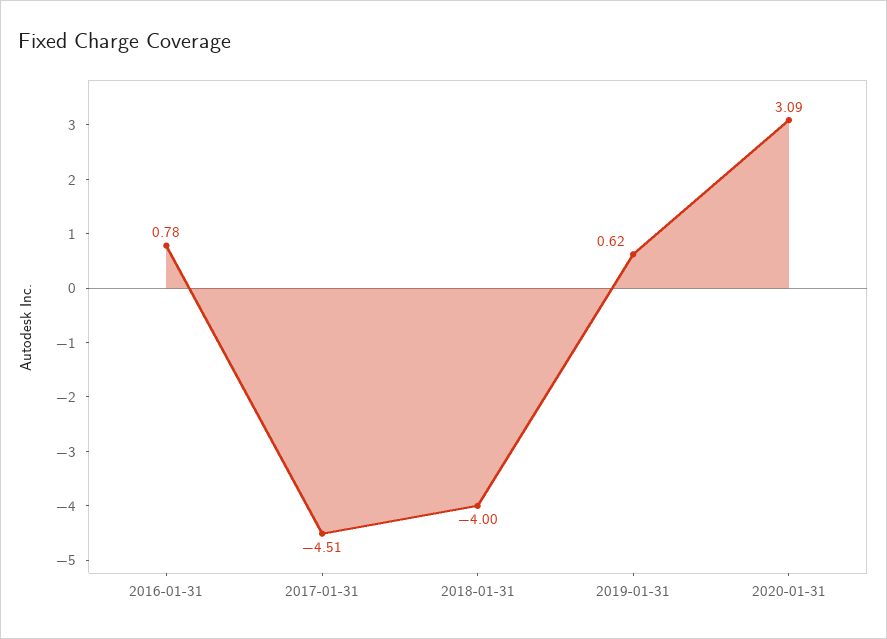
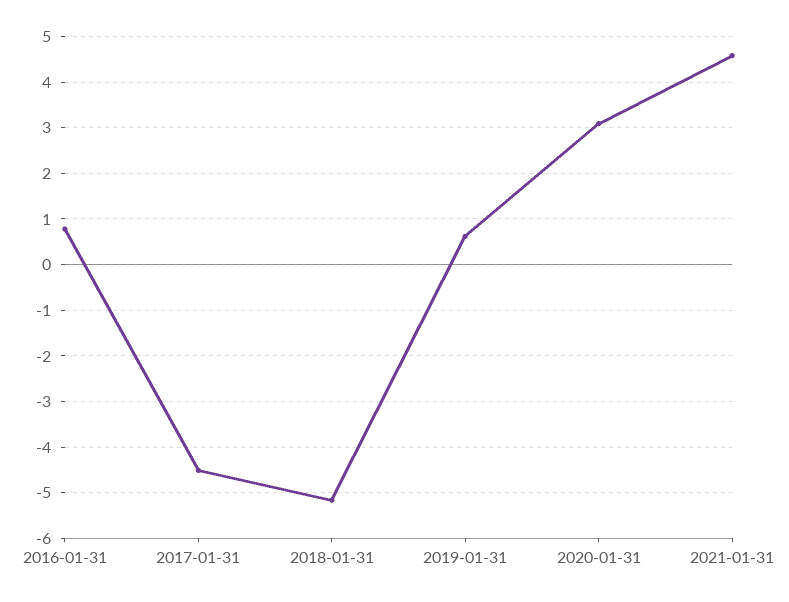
2018-01-31: -4 -> -5.2
2021-01-31: none -> 4.6

